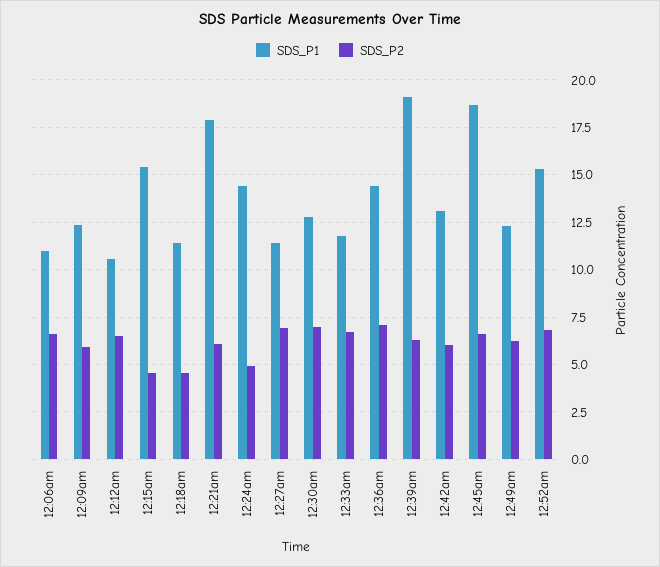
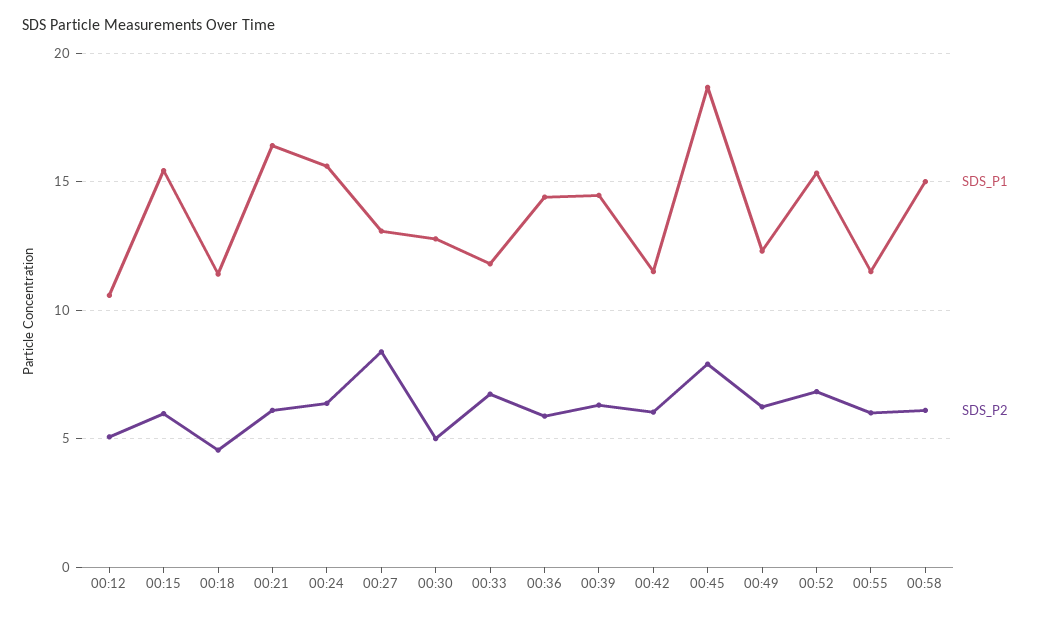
SDS_P1, 12:06am: 11 -> none
SDS_P2, 12:06am: 6.5 -> none
SDS_P1, 12:09am: 12.5 -> none
SDS_P2, 12:09am: 6 -> none
SDS_P2, 12:12am: 6.5 -> 5
SDS_P2, 12:15am: 4.5 -> 6
SDS_P1, 12:21am: 18 -> 16.5
SDS_P1, 12:24am: 14.5 -> 15.5
SDS_P2, 12:24am: 5 -> 6.5
SDS_P1, 12:27am: 11.5 -> 13
SDS_P2, 12:27am: 7 -> 8.5
SDS_P2, 12:30am: 7 -> 5
SDS_P2, 12:36am: 7 -> 6
SDS_P1, 12:39am: 19 -> 14.5
SDS_P1, 12:42am: 13 -> 11.5
SDS_P2, 12:45am: 6.5 -> 8
SDS_P1, 00:55: none -> 11.5
SDS_P2, 00:55: none -> 6
SDS_P1, 00:58: none -> 15
SDS_P2, 00:58: none -> 6

